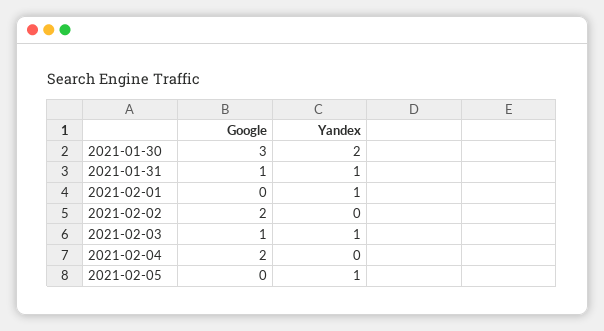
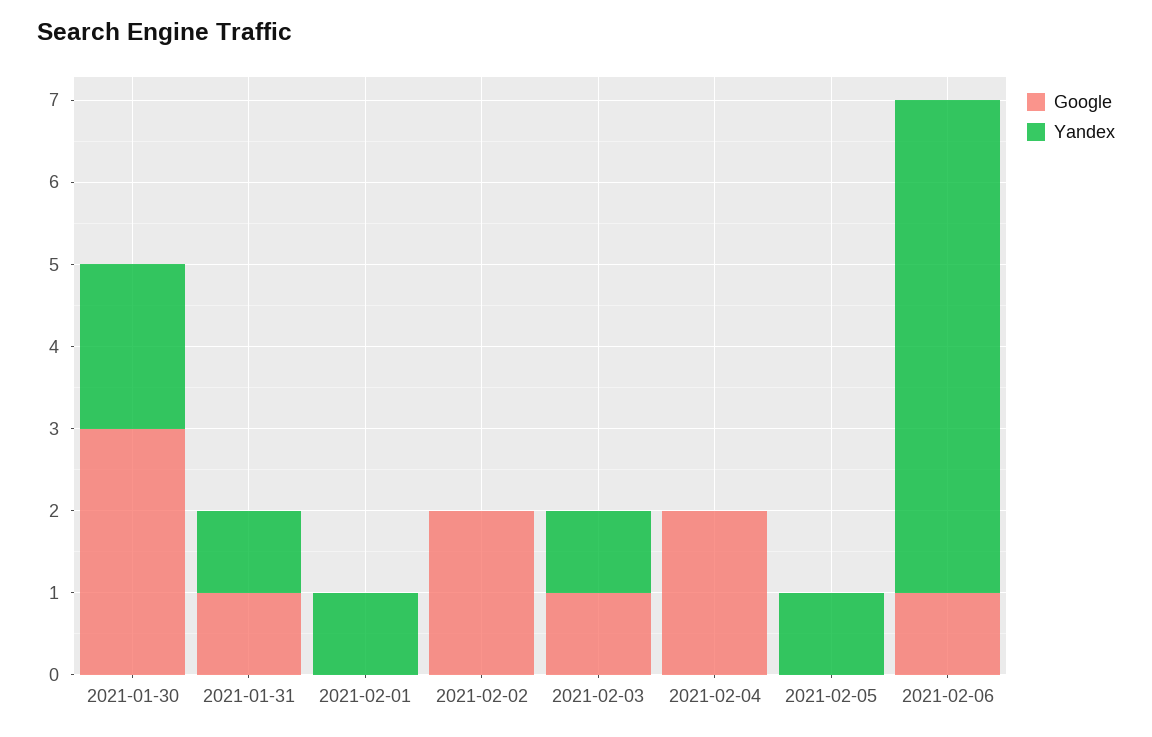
Google, 2021-02-06: none -> 1
Yandex, 2021-02-06: none -> 6

